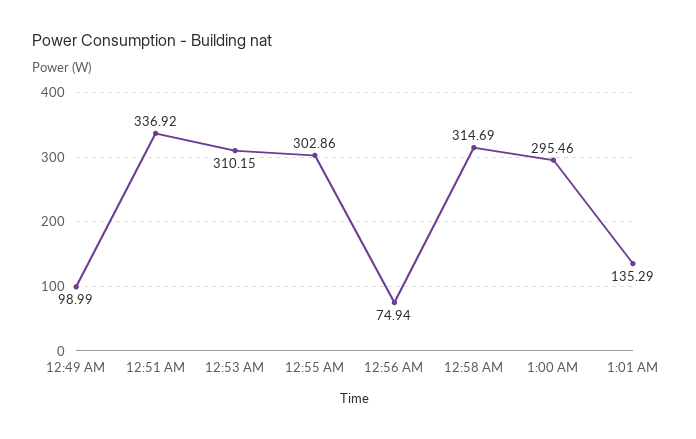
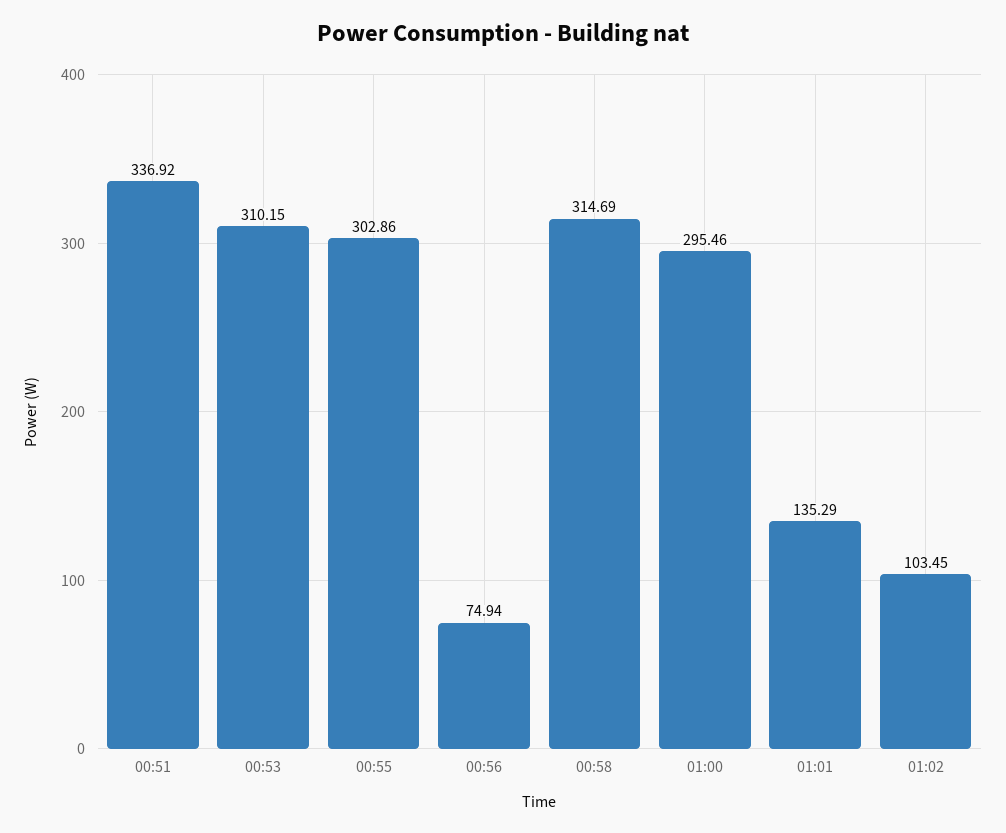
12:49 AM: 98.99 -> none
01:02: none -> 103.45

